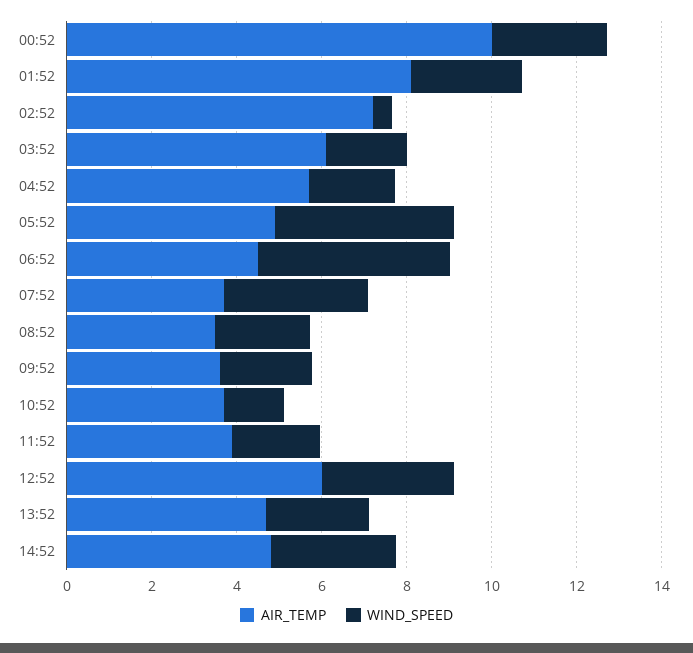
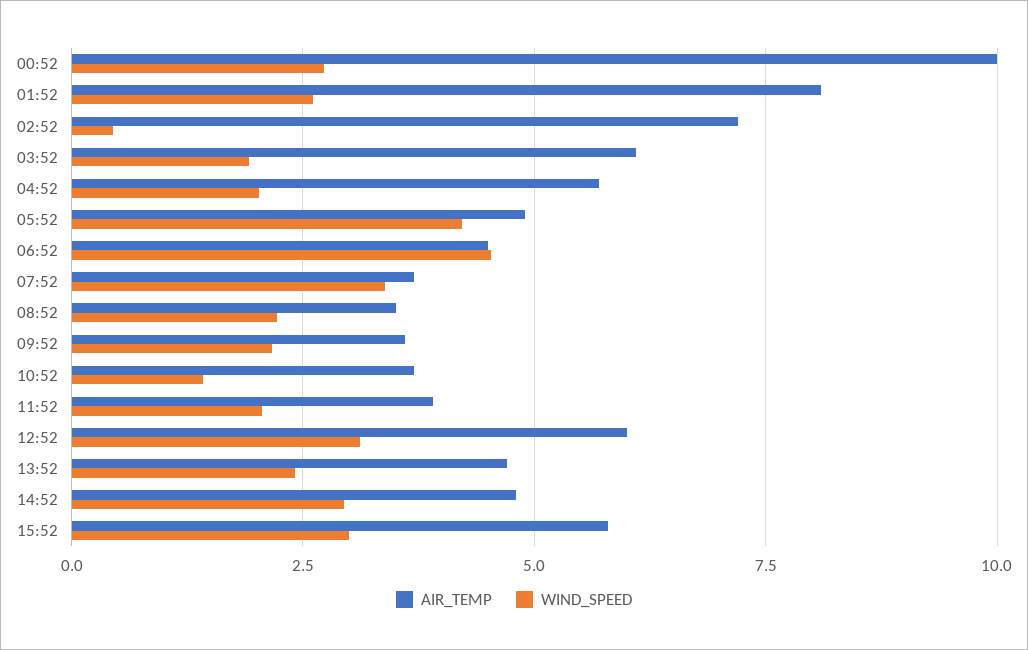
AIR_TEMP, 15:52: none -> 5.75
WIND_SPEED, 15:52: none -> 3

